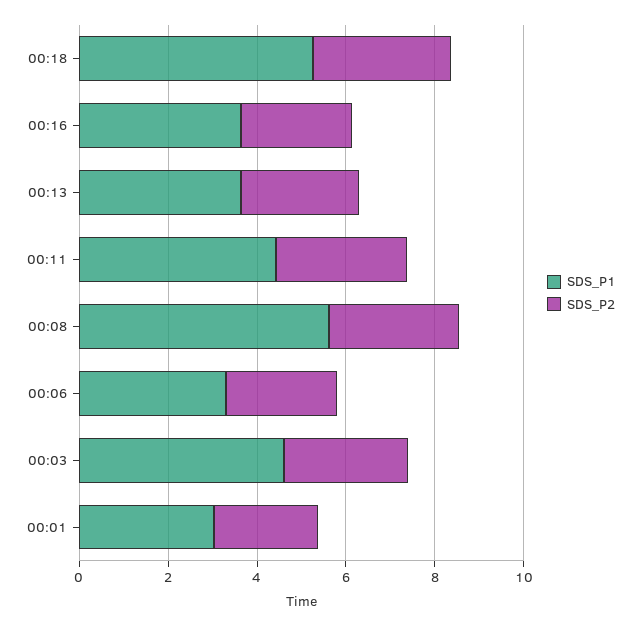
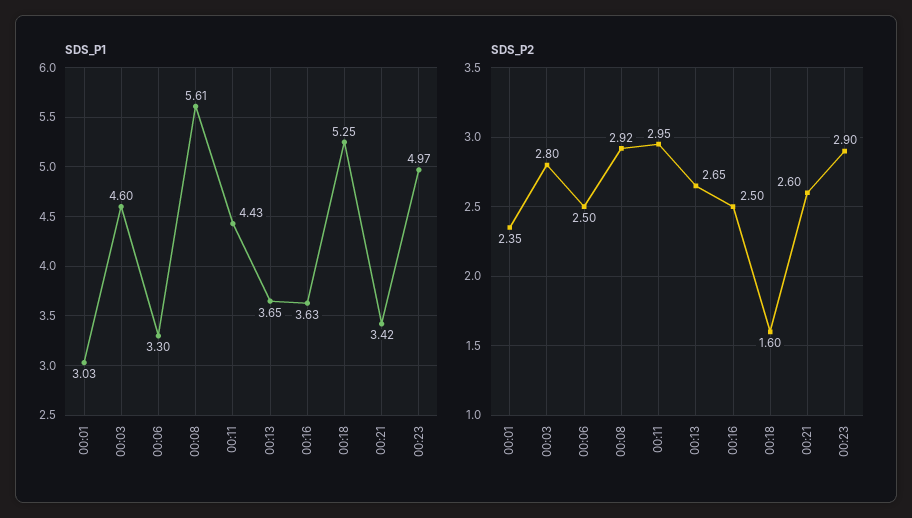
SDS_P2, 00:18: 3 -> 1.6
SDS_P1, 00:21: none -> 3.42
SDS_P1, 00:23: none -> 4.97
SDS_P2, 00:21: none -> 2.6
SDS_P2, 00:23: none -> 2.9

